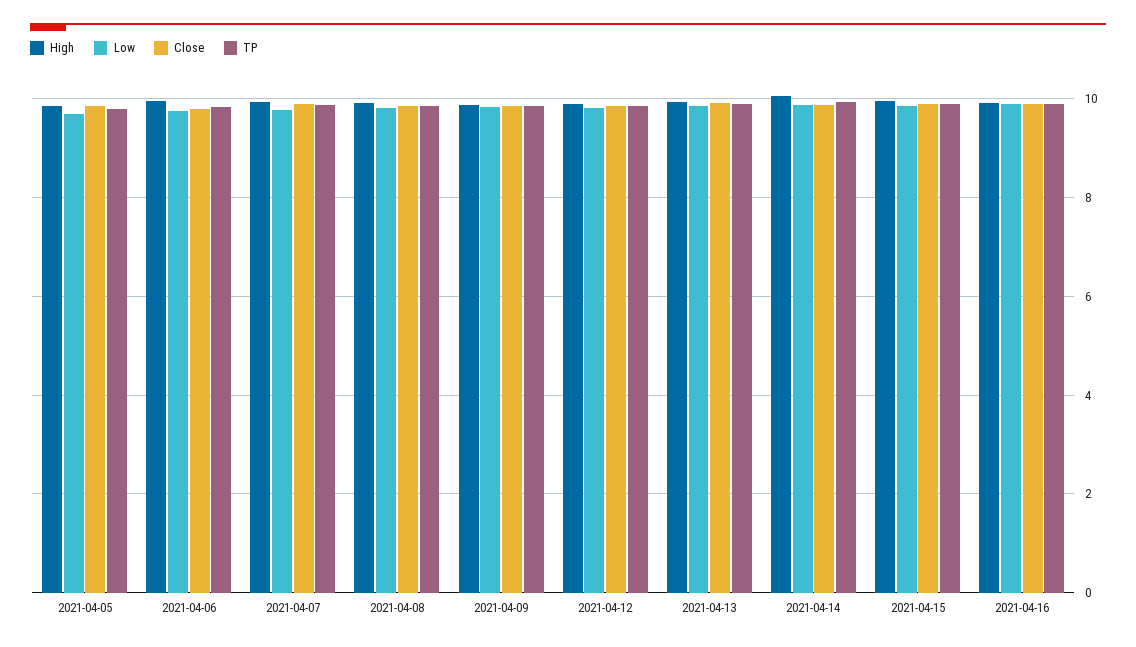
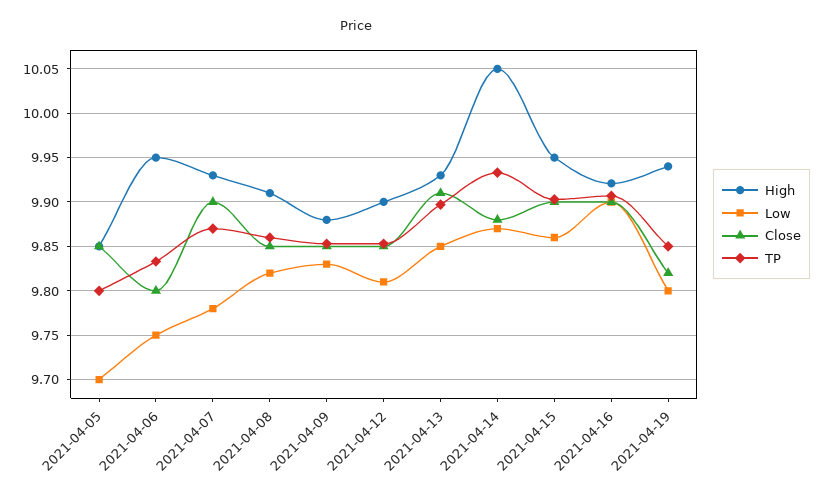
High, 2021-04-19: none -> 9.94
Low, 2021-04-19: none -> 9.8
Close, 2021-04-19: none -> 9.82
TP, 2021-04-19: none -> 9.85

